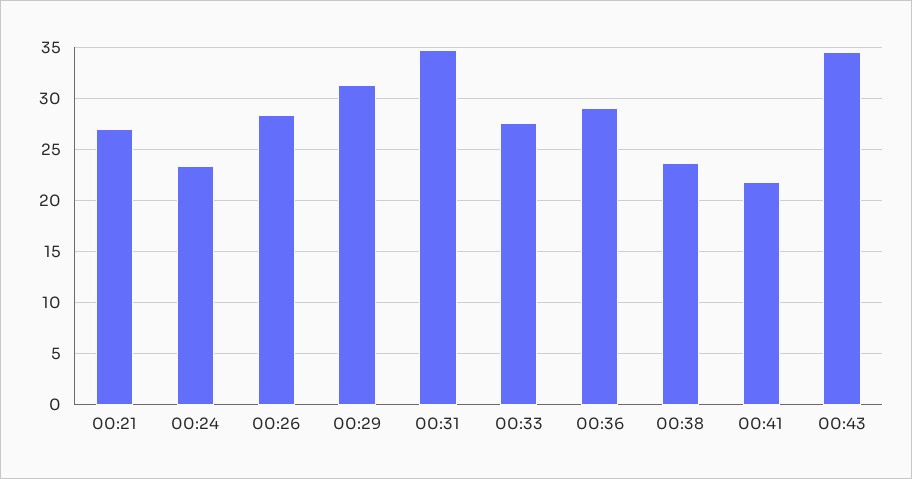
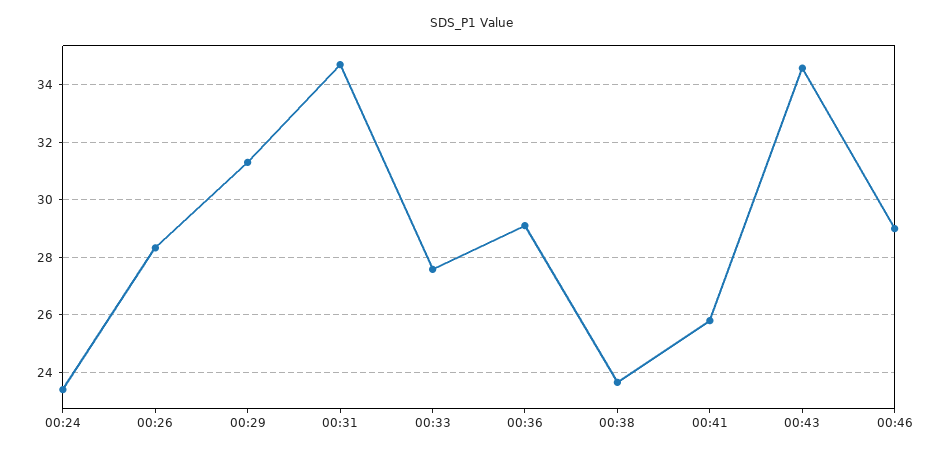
00:21: 27 -> none
00:41: 22 -> 25.75
00:46: none -> 29

